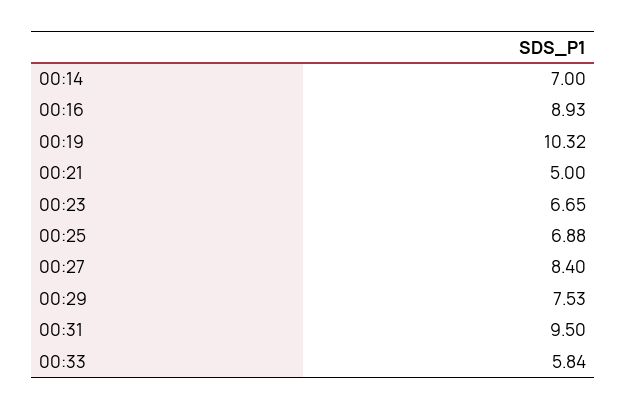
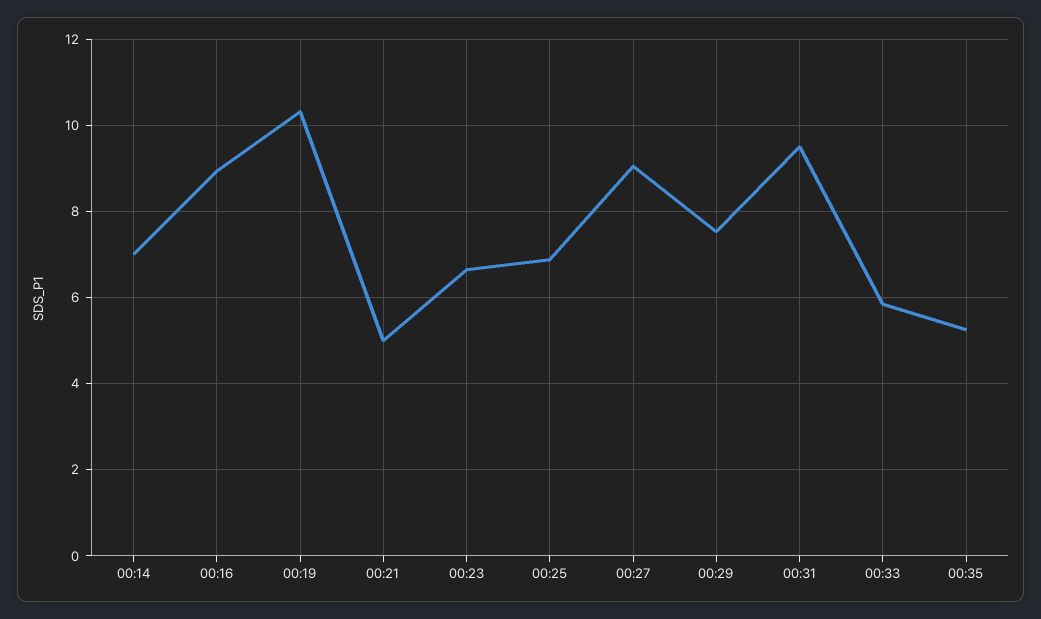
00:27: 8.4 -> 9
00:35: none -> 5.2

